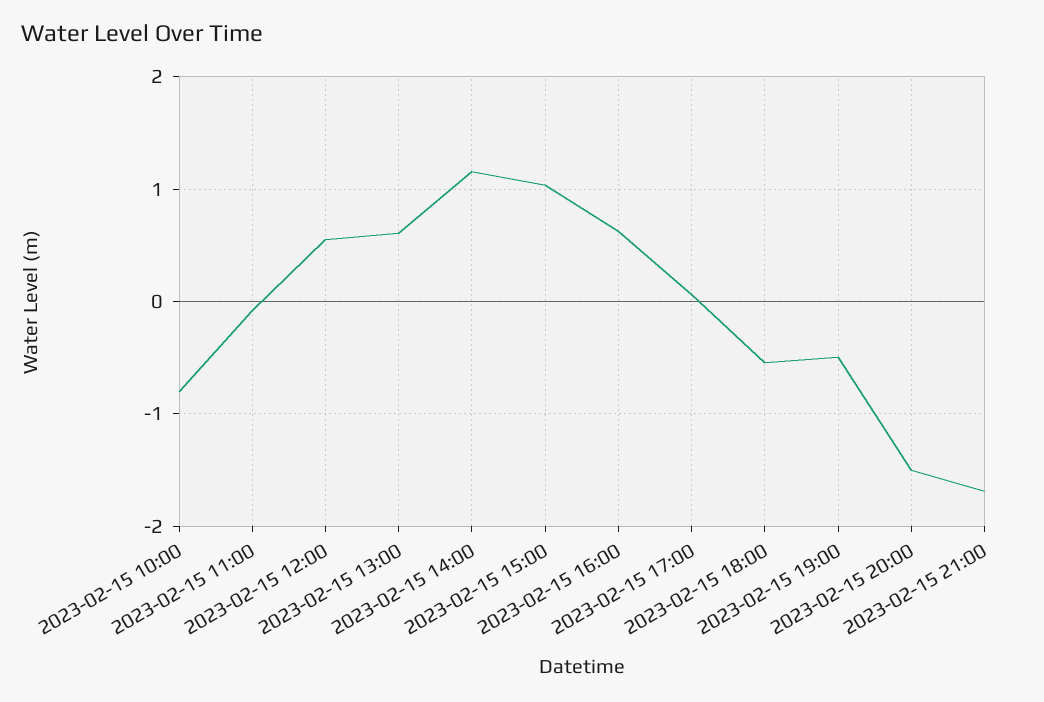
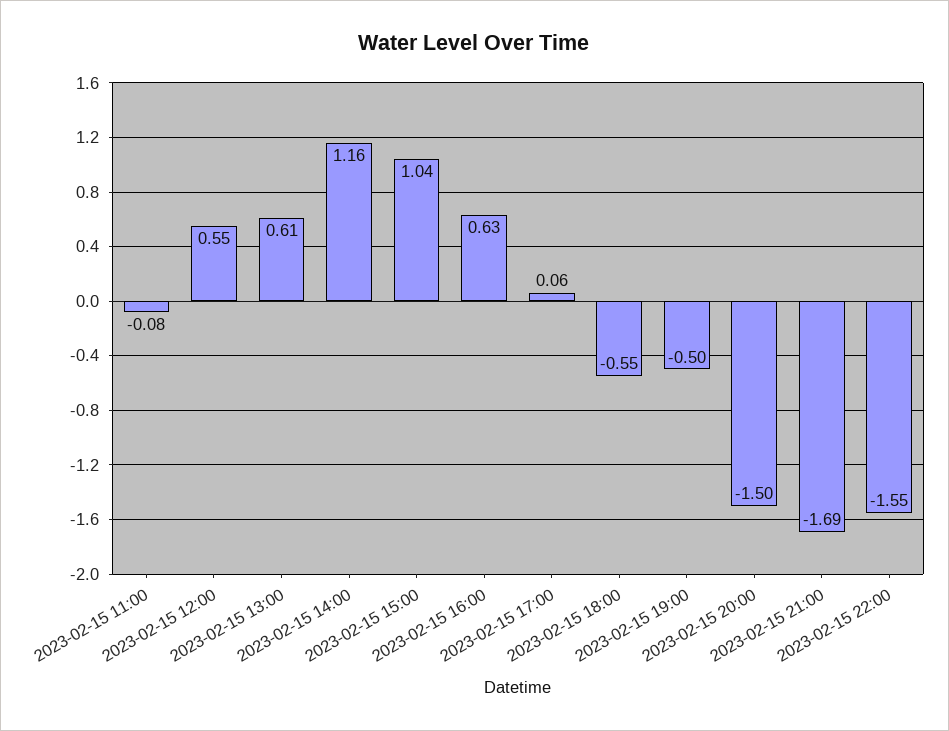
2023-02-15 10:00: -0.8 -> none
2023-02-15 22:00: none -> -1.55

